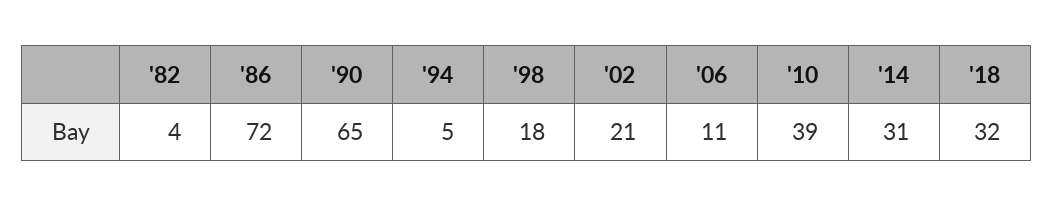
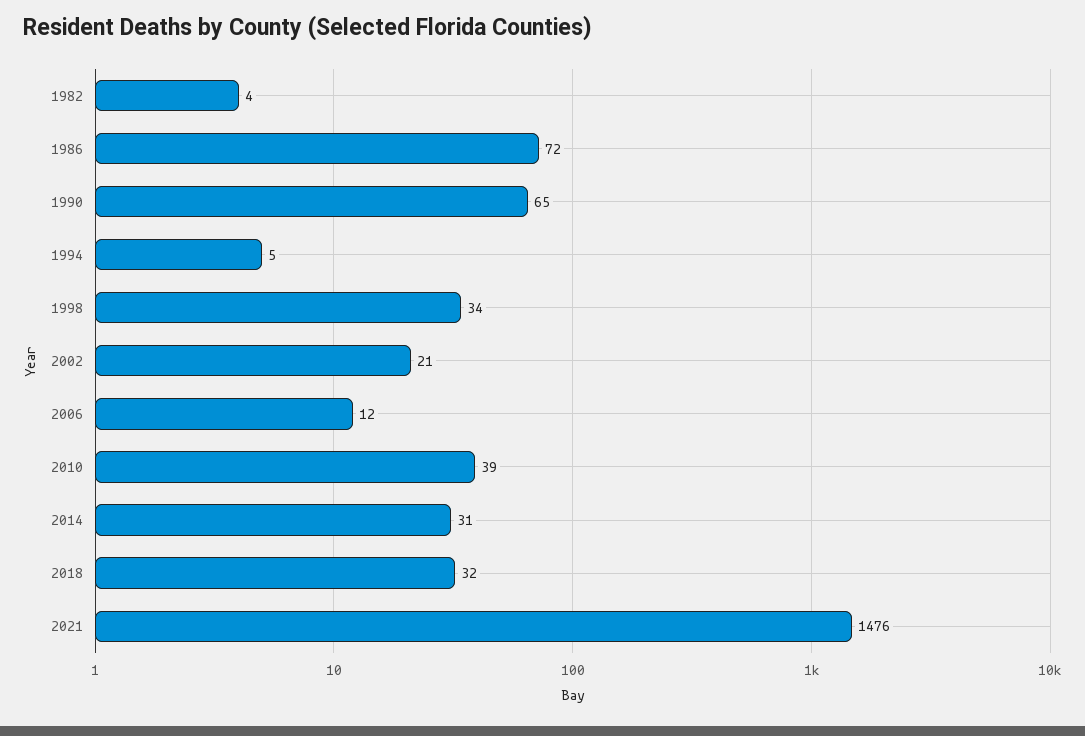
'98: 18 -> 34
'06: 11 -> 12
2021: none -> 1476

